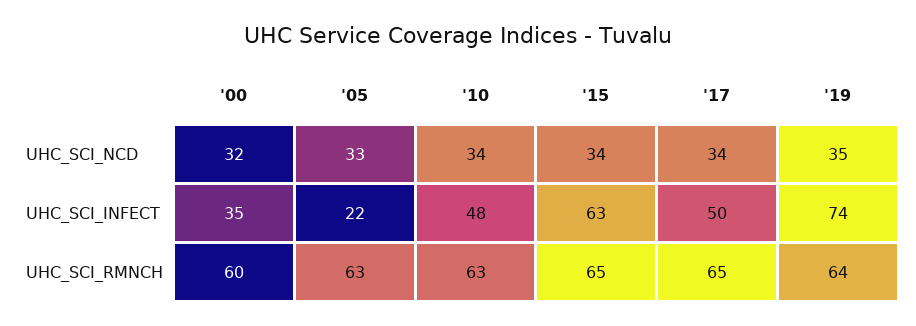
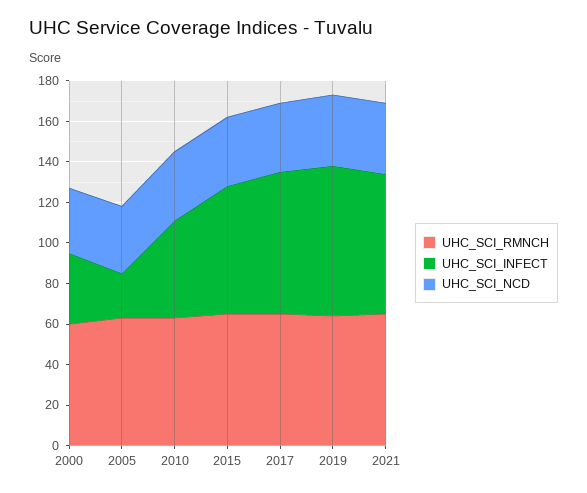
UHC_SCI_INFECT, '17: 50 -> 70
UHC_SCI_RMNCH, 2021: none -> 65
UHC_SCI_INFECT, 2021: none -> 70
UHC_SCI_NCD, 2021: none -> 35

